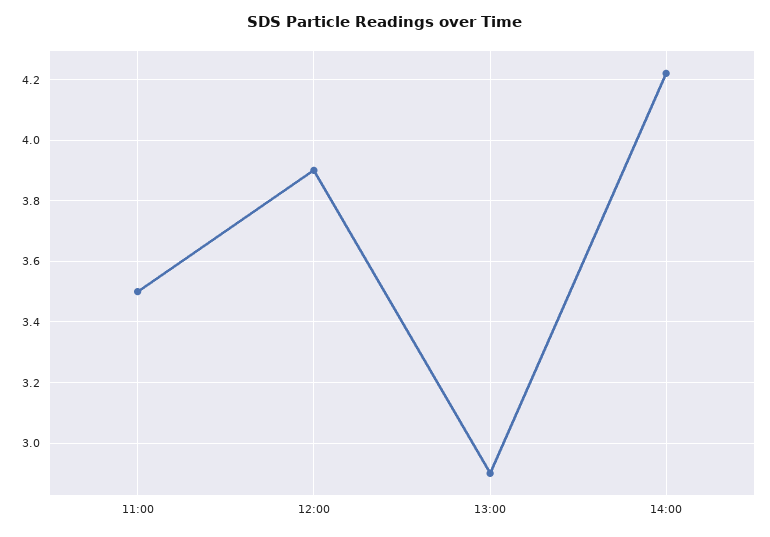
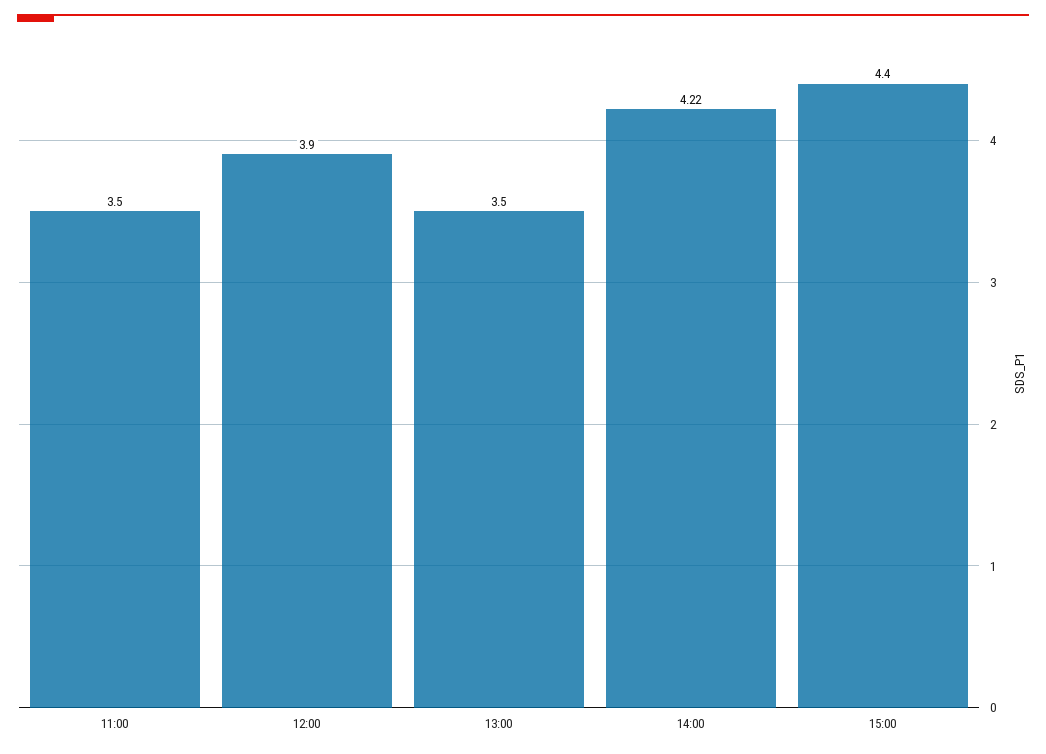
13:00: 2.9 -> 3.5
15:00: none -> 4.4

